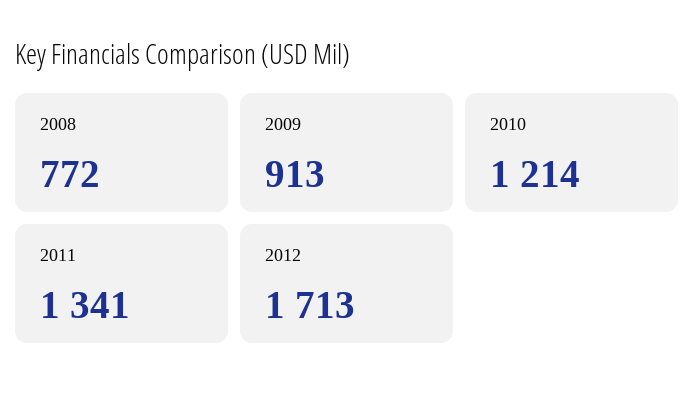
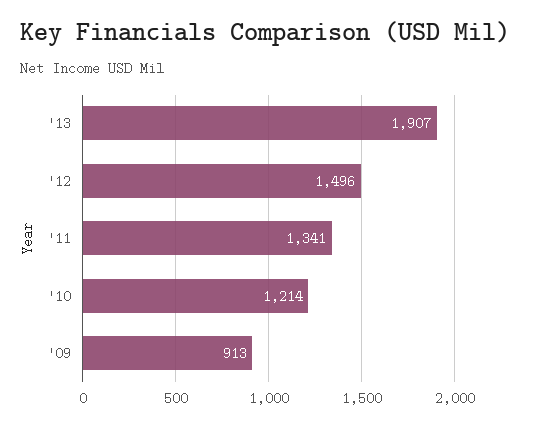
2008: 772 -> none
2012: 1713 -> 1496
'13: none -> 1907

